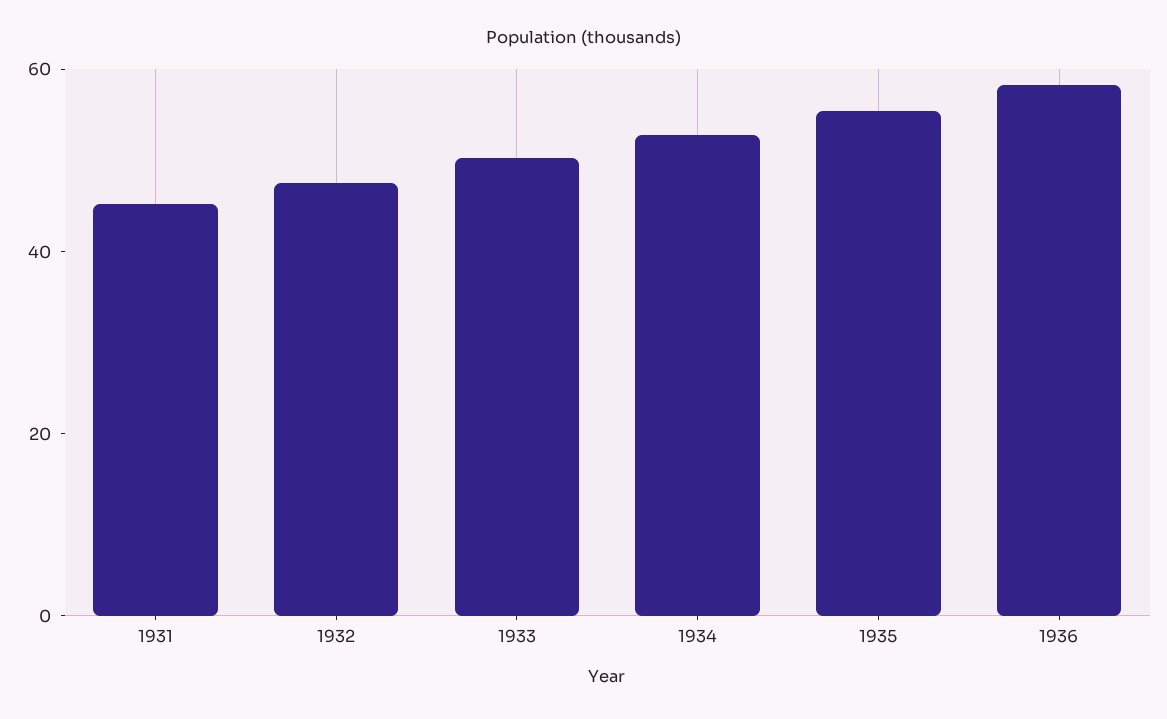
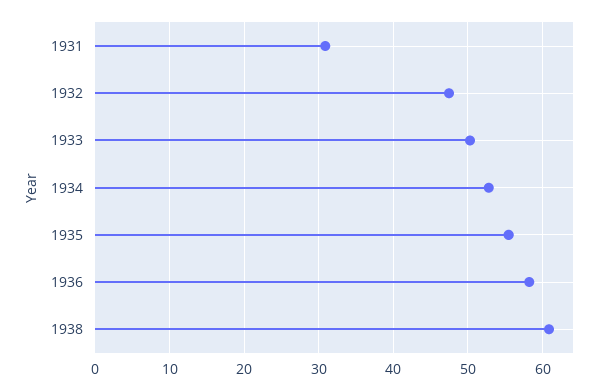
1931: 45 -> 31
1938: none -> 61

